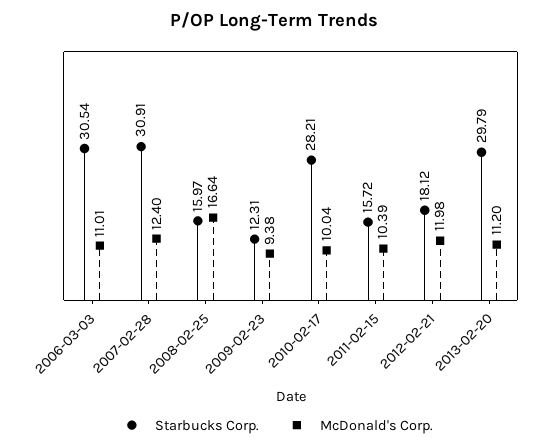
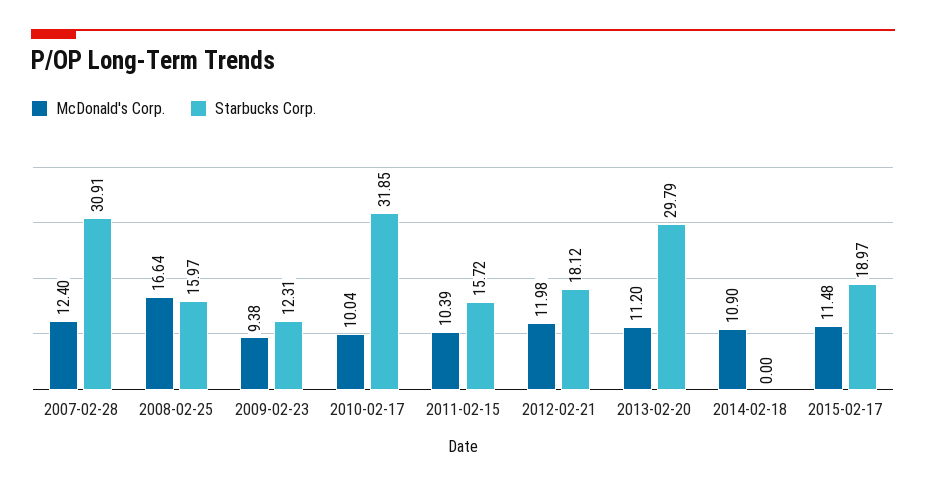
Starbucks Corp., 2006-03-03: 30.54 -> none
McDonald's Corp., 2006-03-03: 11.01 -> none
Starbucks Corp., 2010-02-17: 28.21 -> 31.85
McDonald's Corp., 2014-02-18: none -> 10.9
Starbucks Corp., 2014-02-18: none -> 0
McDonald's Corp., 2015-02-17: none -> 11.48
Starbucks Corp., 2015-02-17: none -> 18.97

